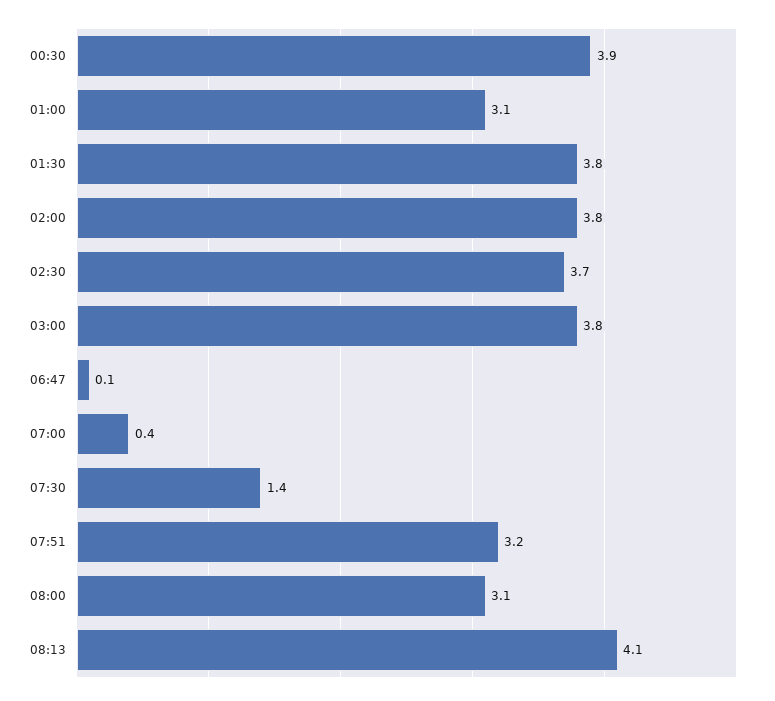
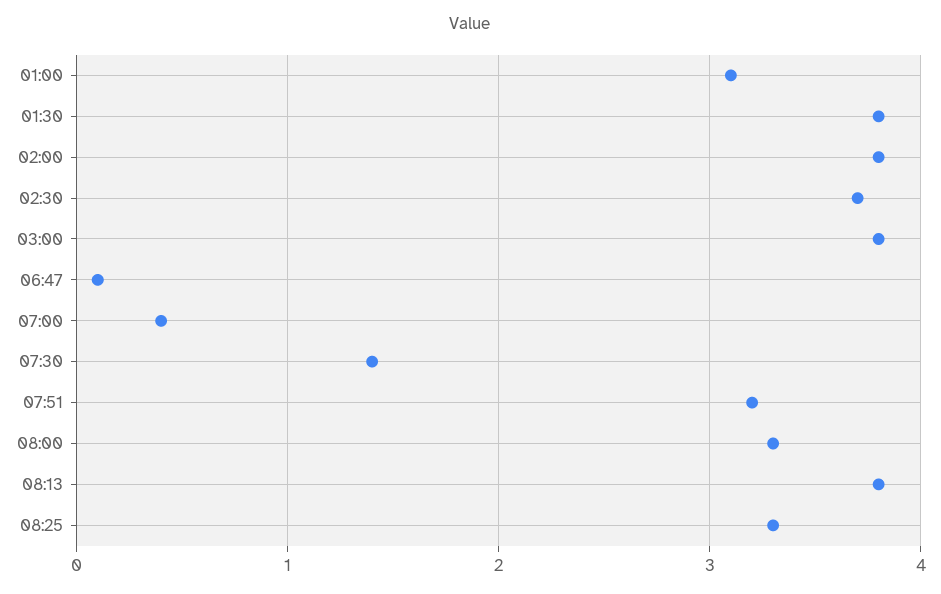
00:30: 3.9 -> none
08:00: 3.1 -> 3.3
08:13: 4.1 -> 3.8
08:25: none -> 3.3

